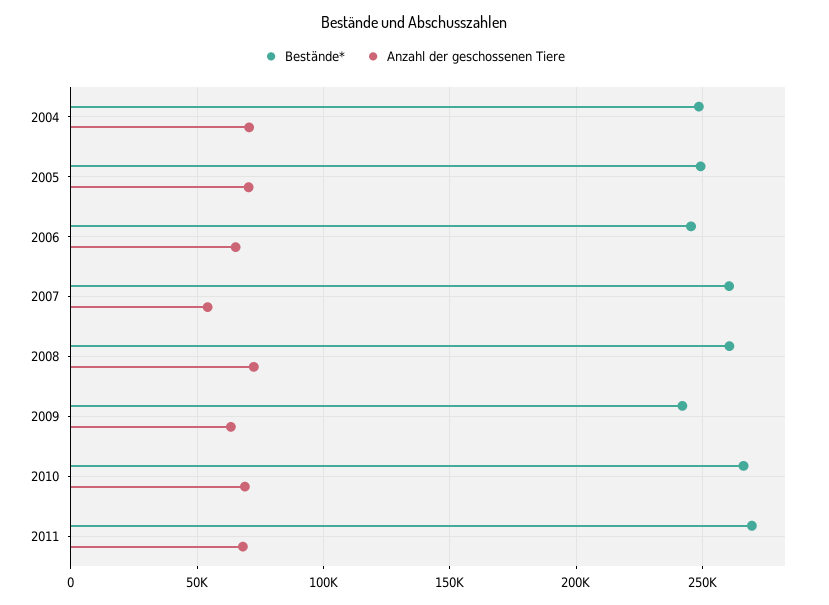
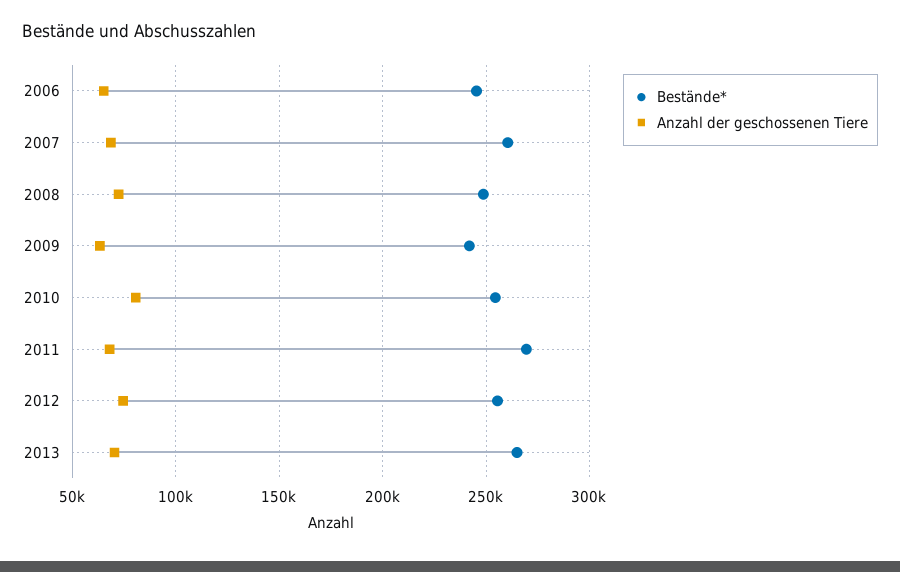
Bestände*, 2004: 250000 -> none
Anzahl der geschossenen Tiere, 2004: 70000 -> none
Bestände*, 2005: 250000 -> none
Anzahl der geschossenen Tiere, 2005: 70000 -> none
Anzahl der geschossenen Tiere, 2007: 55000 -> 70000
Bestände*, 2008: 260000 -> 250000
Bestände*, 2010: 265000 -> 255000
Anzahl der geschossenen Tiere, 2010: 70000 -> 80000
Bestände*, 2012: none -> 255000
Anzahl der geschossenen Tiere, 2012: none -> 75000
Bestände*, 2013: none -> 265000
Anzahl der geschossenen Tiere, 2013: none -> 70000

